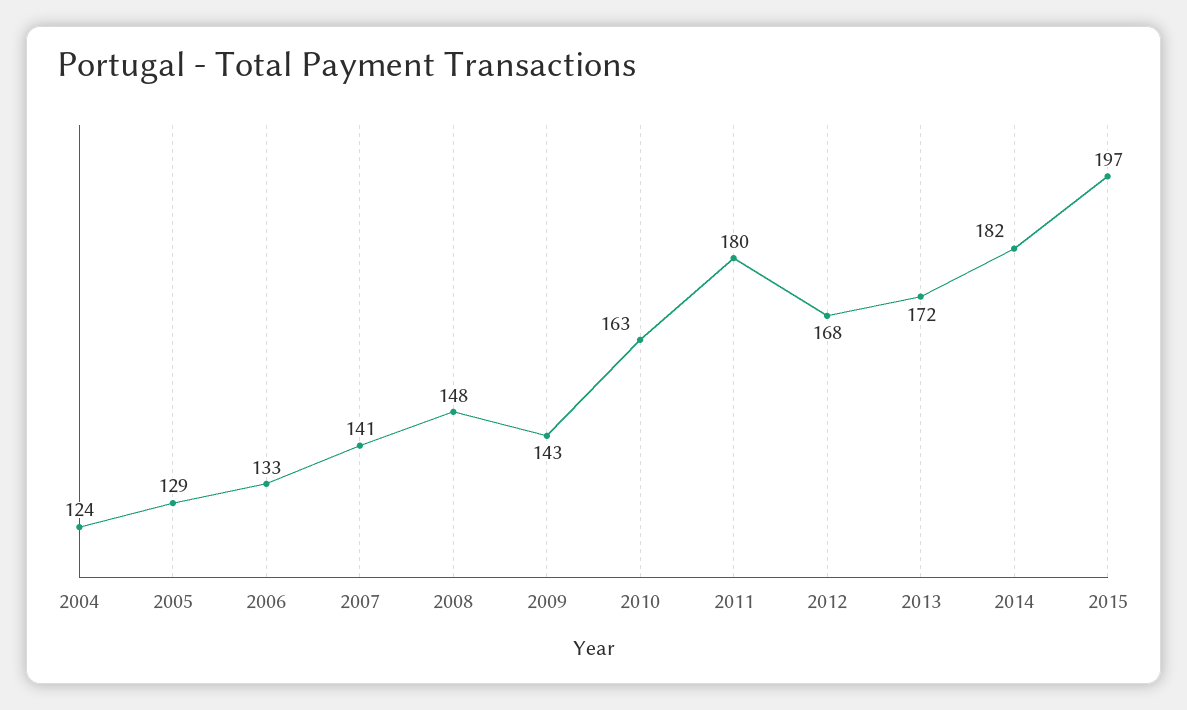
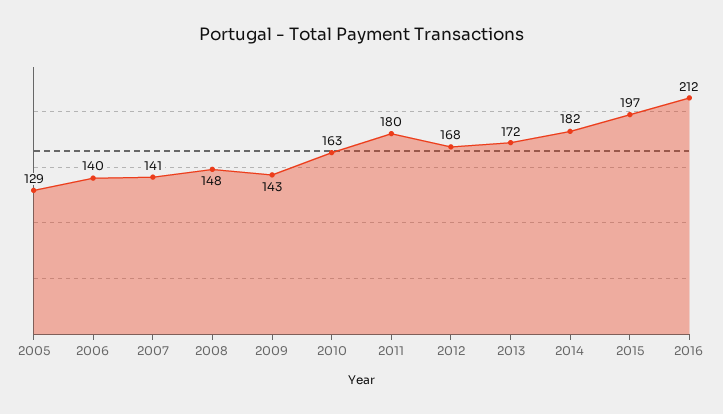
2004: 124 -> none
2006: 133 -> 140
2016: none -> 212

